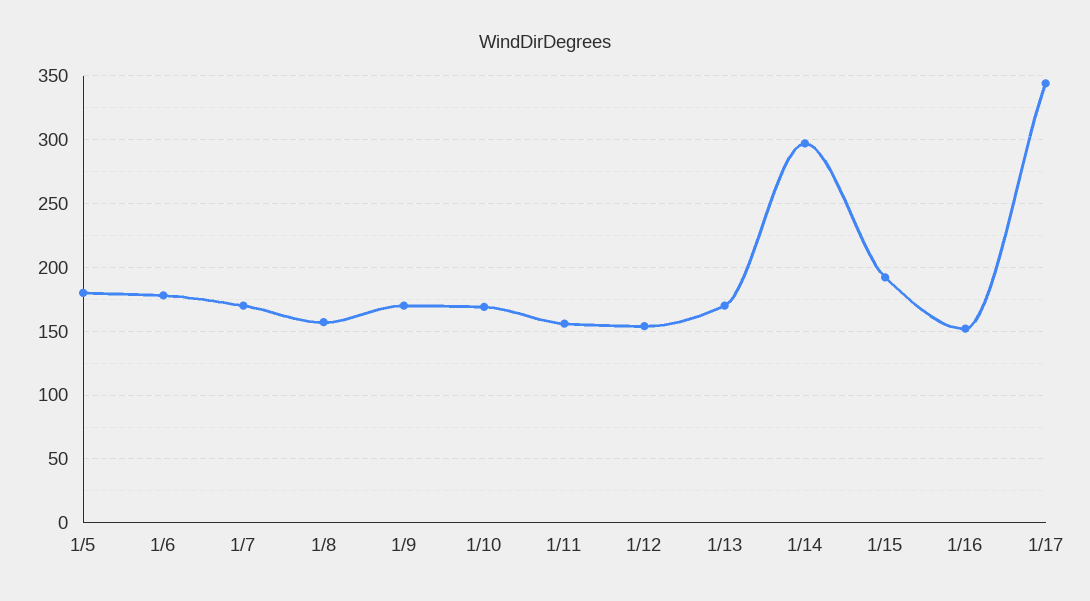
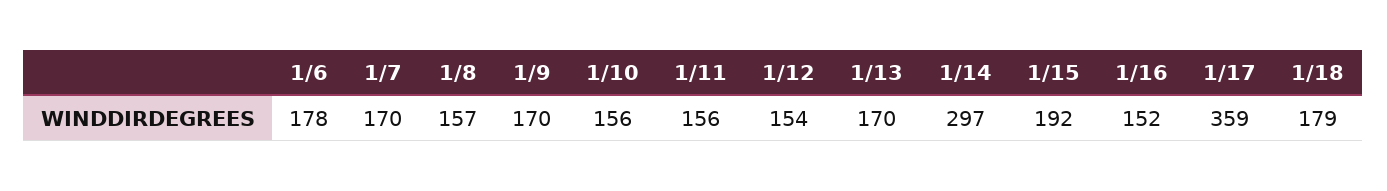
1/5: 180 -> none
1/10: 170 -> 156
1/17: 345 -> 359
1/18: none -> 179

